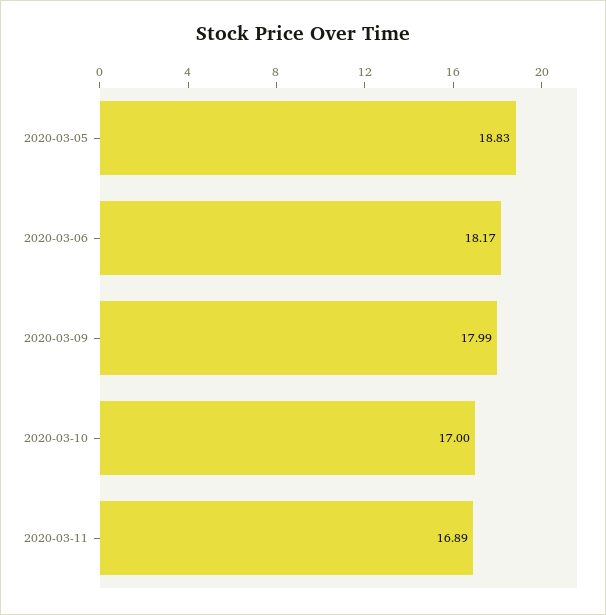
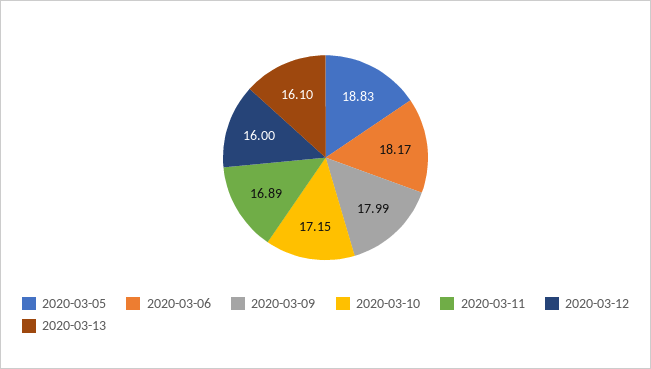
2020-03-10: 17 -> 17.15
2020-03-12: none -> 16
2020-03-13: none -> 16.1

